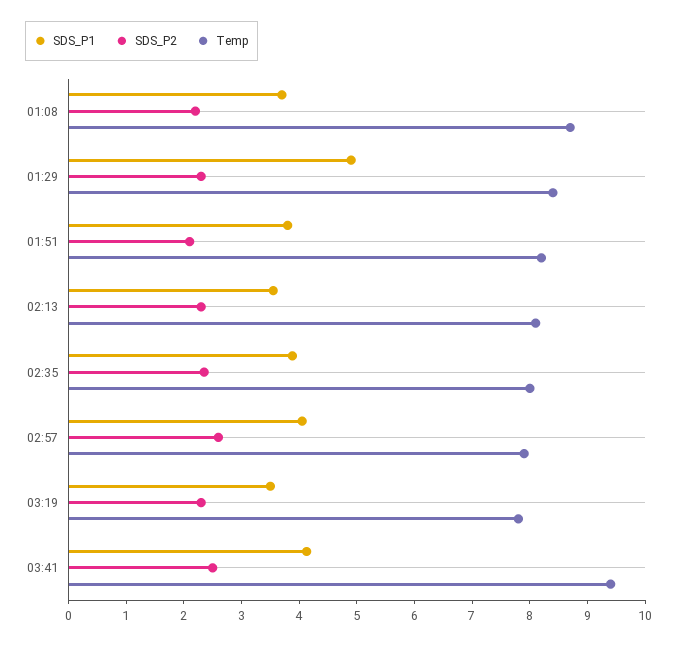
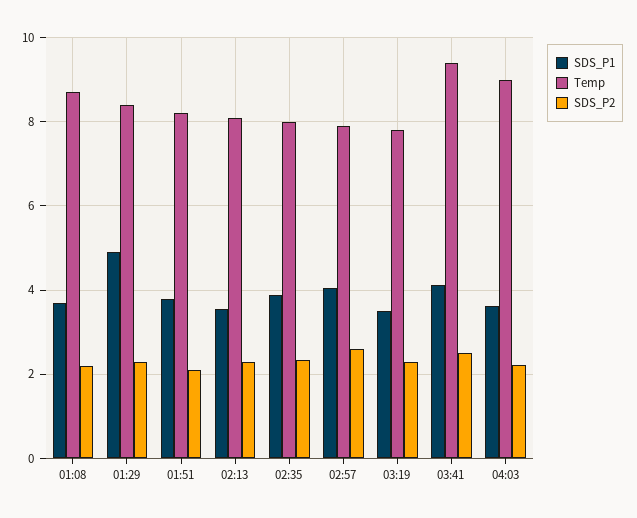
SDS_P1, 04:03: none -> 3.6
Temp, 04:03: none -> 9
SDS_P2, 04:03: none -> 2.2

